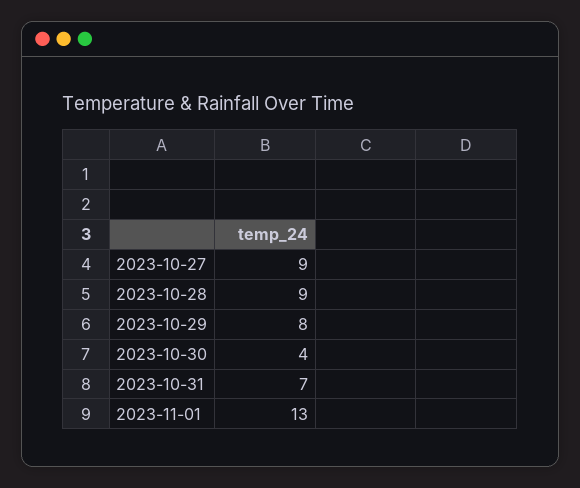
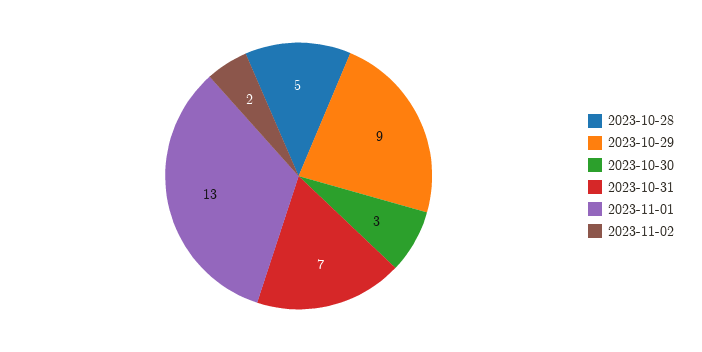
2023-10-27: 9 -> none
2023-10-28: 9 -> 5
2023-10-29: 8 -> 9
2023-10-30: 4 -> 3
2023-11-02: none -> 2

